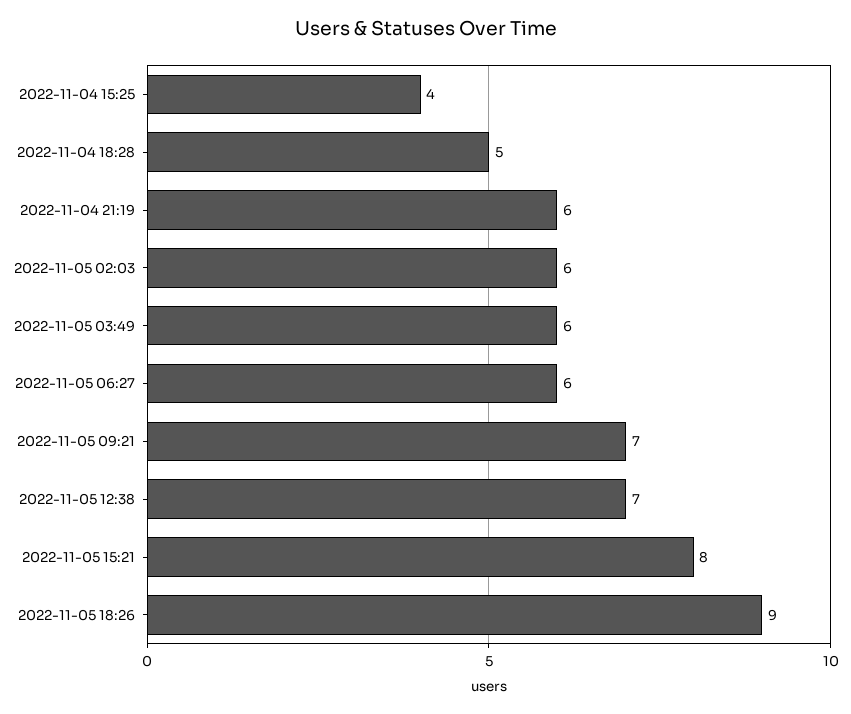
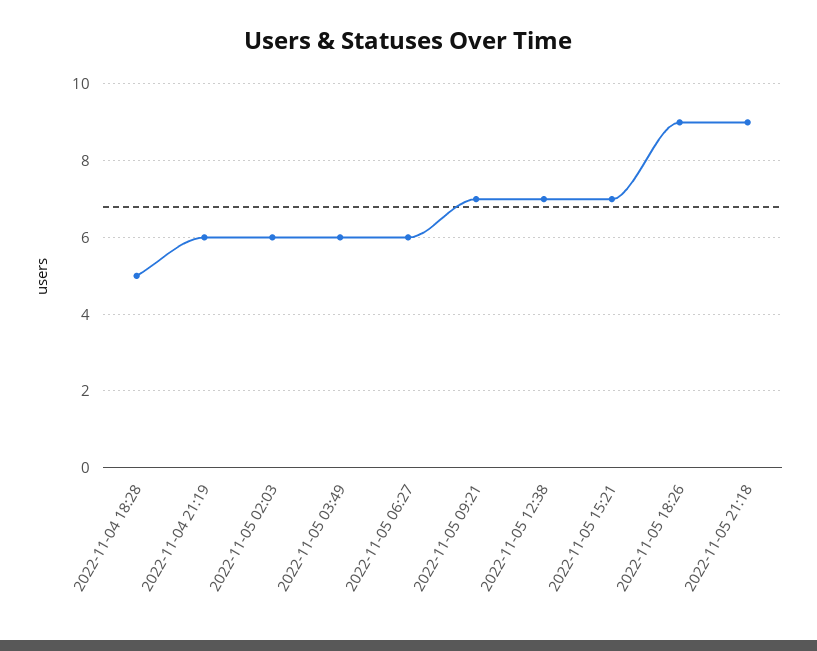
2022-11-04 15:25: 4 -> none
2022-11-05 15:21: 8 -> 7
2022-11-05 21:18: none -> 9

